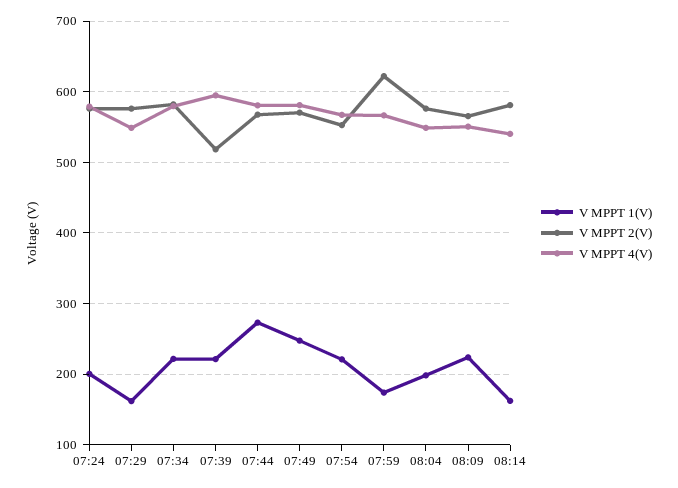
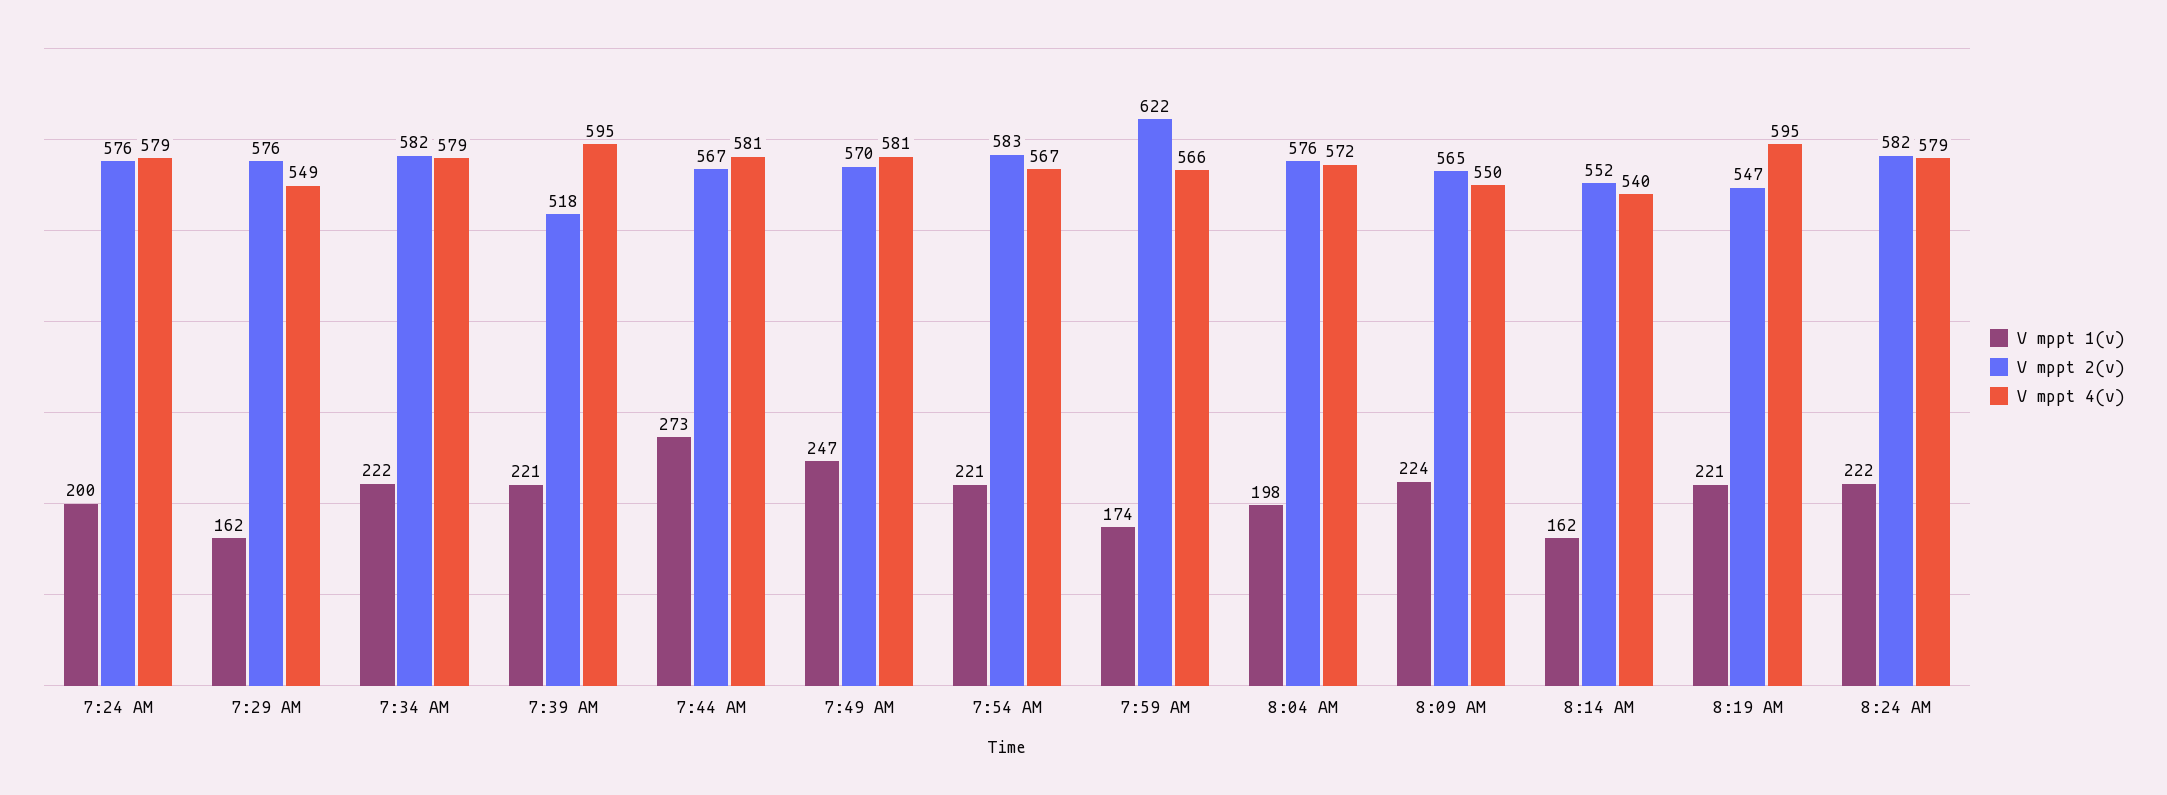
V MPPT 2(V), 07:54: 550 -> 583
V MPPT 4(V), 08:04: 550 -> 572
V MPPT 2(V), 08:14: 580 -> 552
V MPPT 1(V), 8:19 AM: none -> 221
V MPPT 2(V), 8:19 AM: none -> 547
V MPPT 4(V), 8:19 AM: none -> 595
V MPPT 1(V), 8:24 AM: none -> 222
V MPPT 2(V), 8:24 AM: none -> 582
V MPPT 4(V), 8:24 AM: none -> 579

